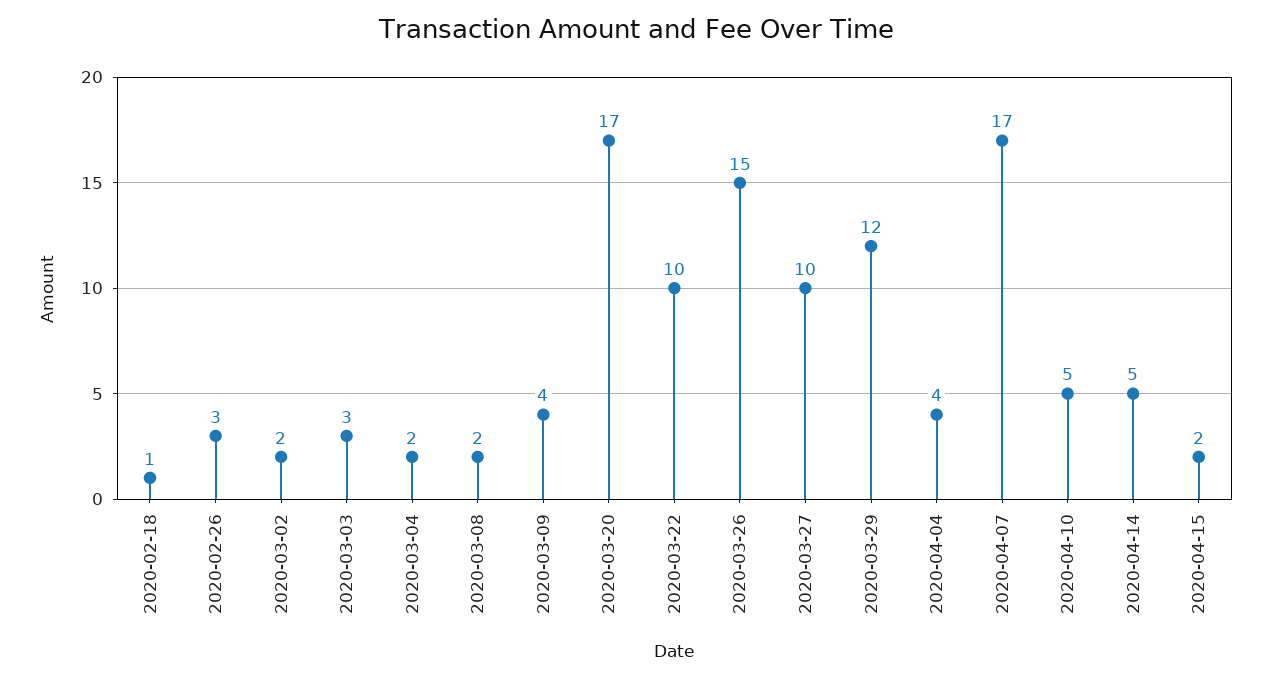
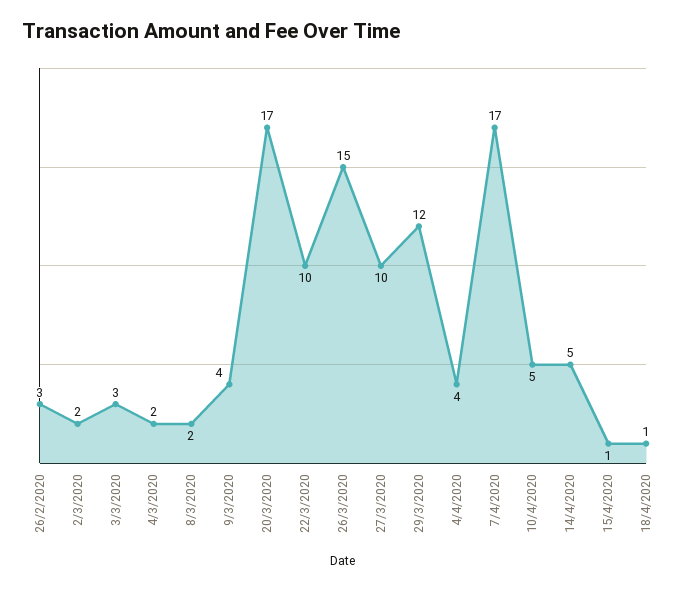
2020-02-18: 1 -> none
2020-04-15: 2 -> 1
18/4/2020: none -> 1

